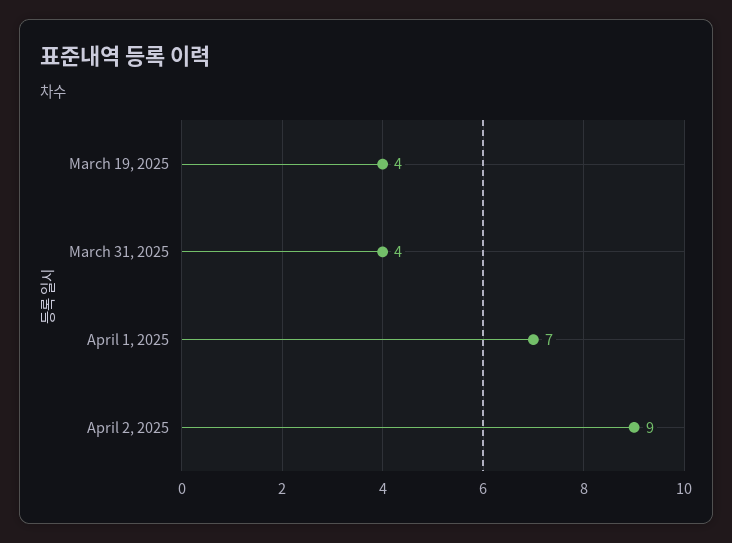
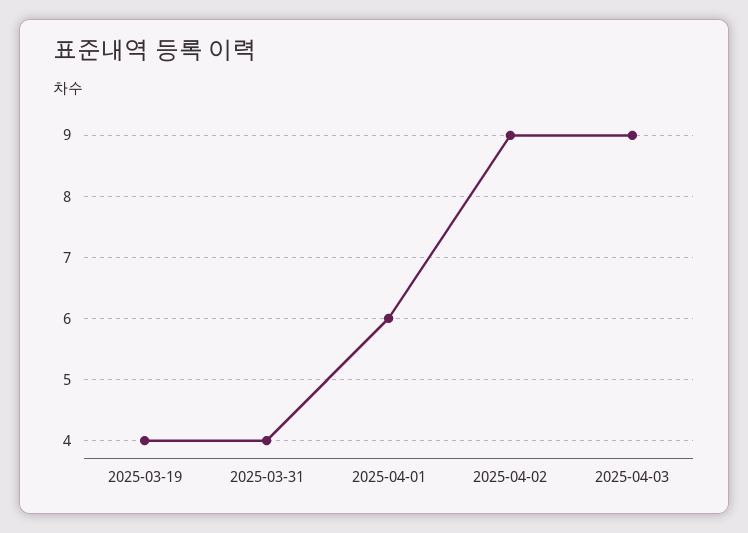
April 1, 2025: 7 -> 6
2025-04-03: none -> 9

